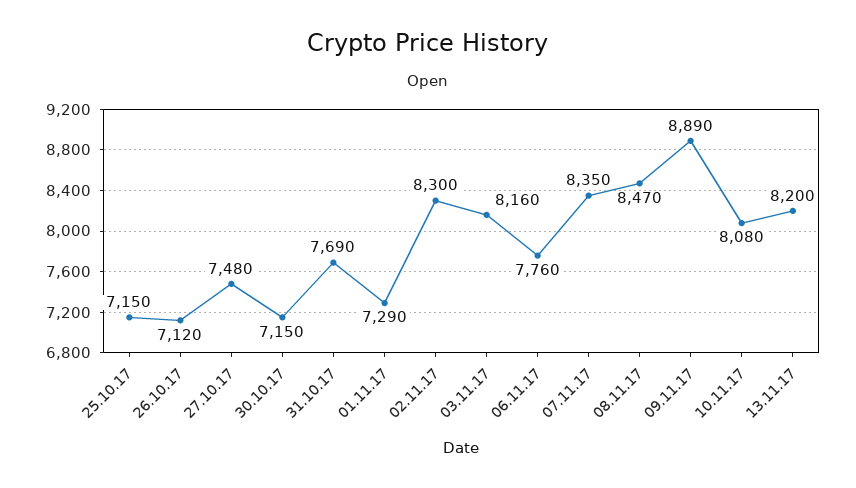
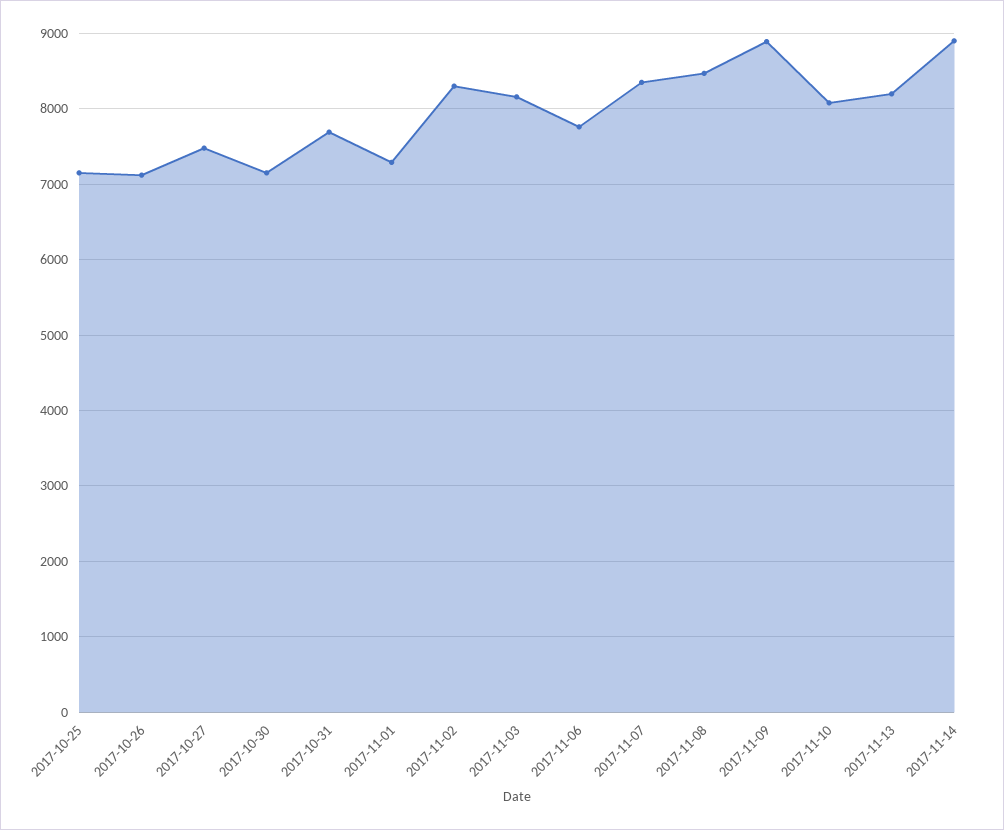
2017-11-14: none -> 8900

